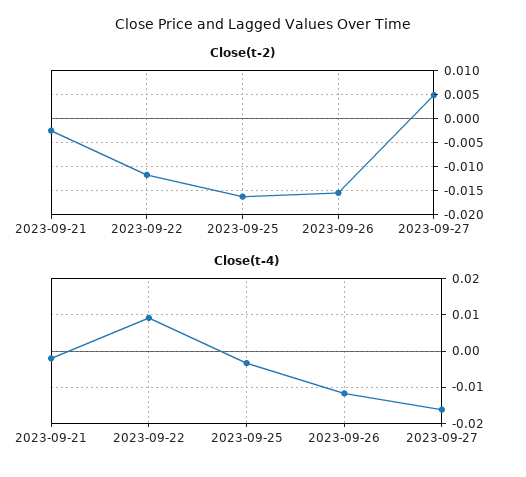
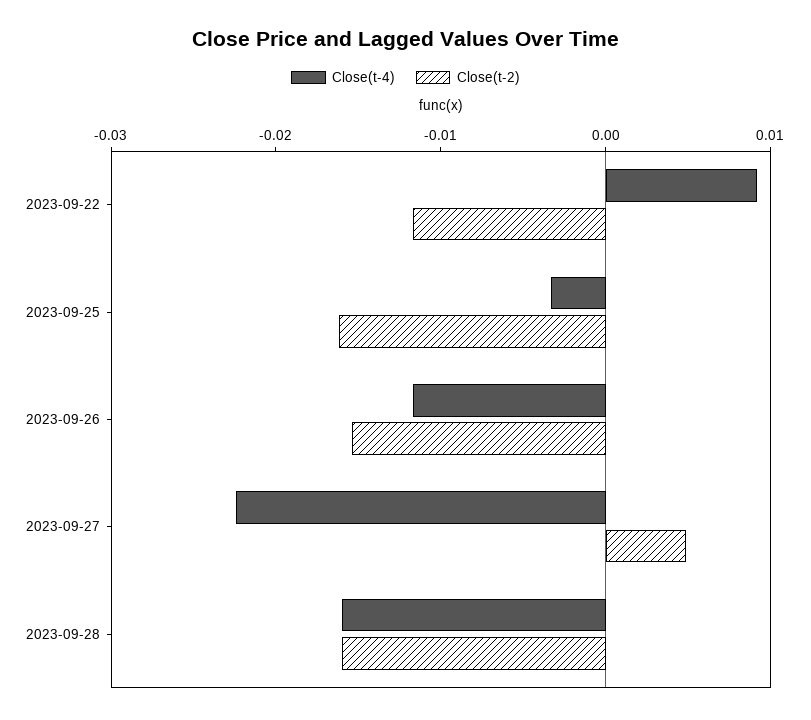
Close(t-2), 2023-09-21: -0.0025 -> none
Close(t-4), 2023-09-21: -0.002 -> none
Close(t-4), 2023-09-27: -0.016 -> -0.022
Close(t-4), 2023-09-28: none -> -0.016
Close(t-2), 2023-09-28: none -> -0.016

